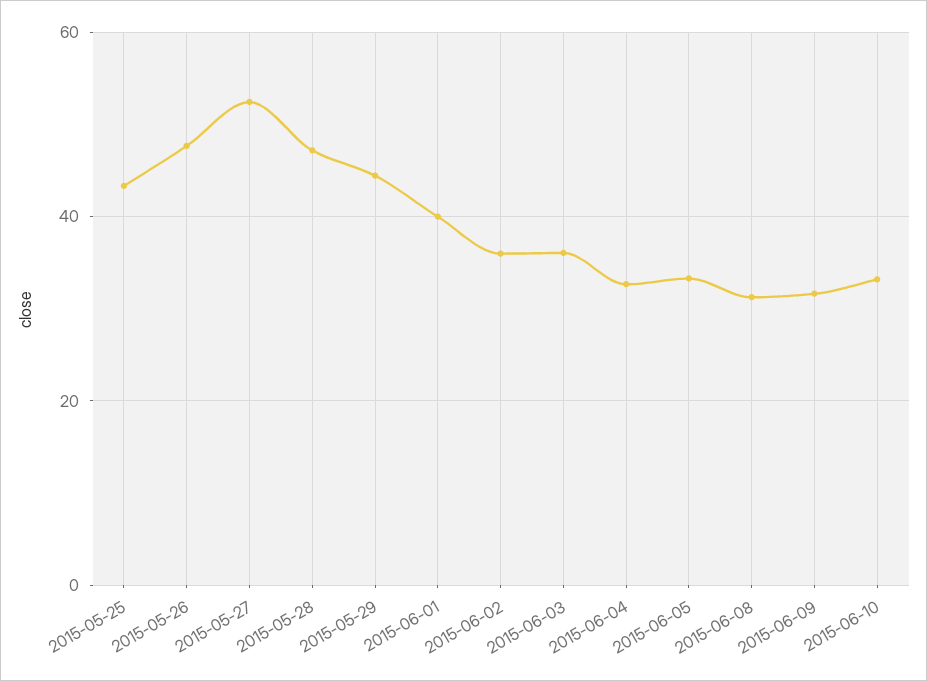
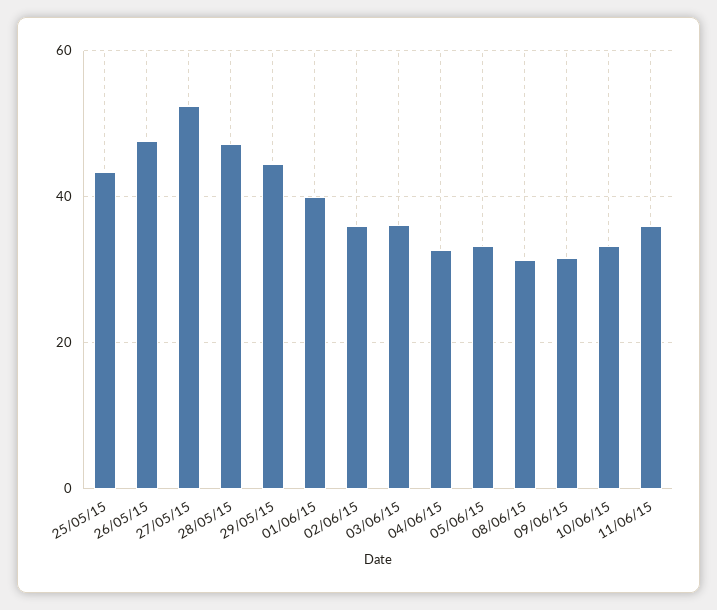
11/06/15: none -> 36

